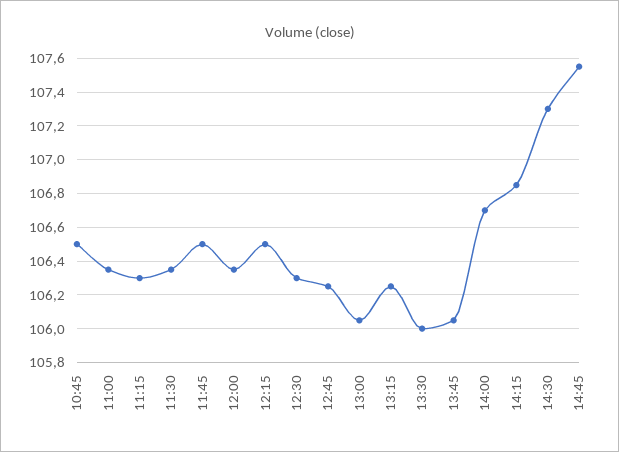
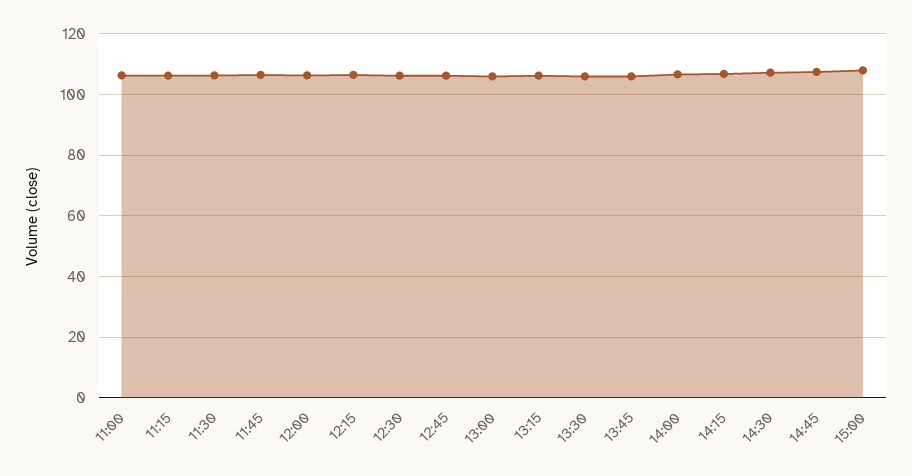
10:45: 106.5 -> none
15:00: none -> 108

